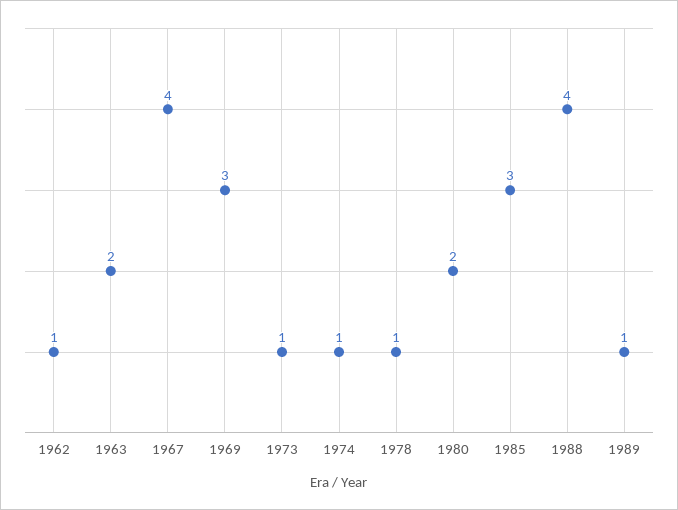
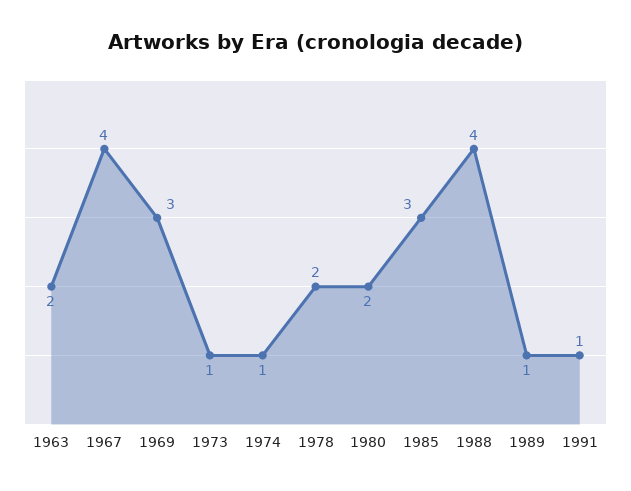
1962: 1 -> none
1978: 1 -> 2
1991: none -> 1

